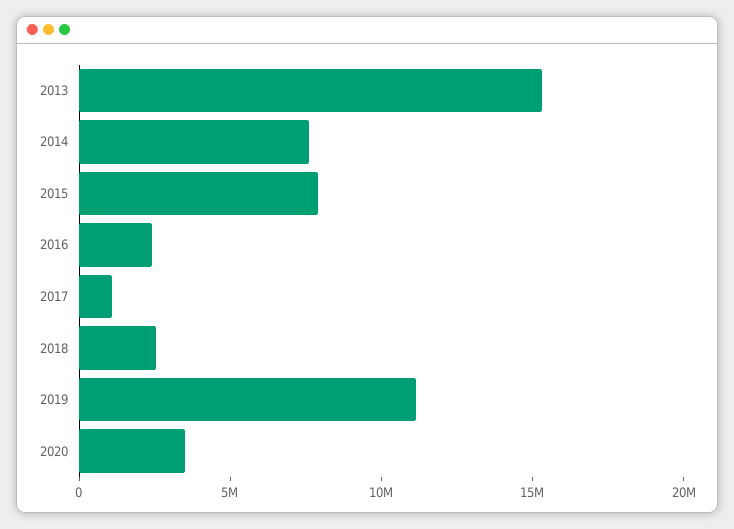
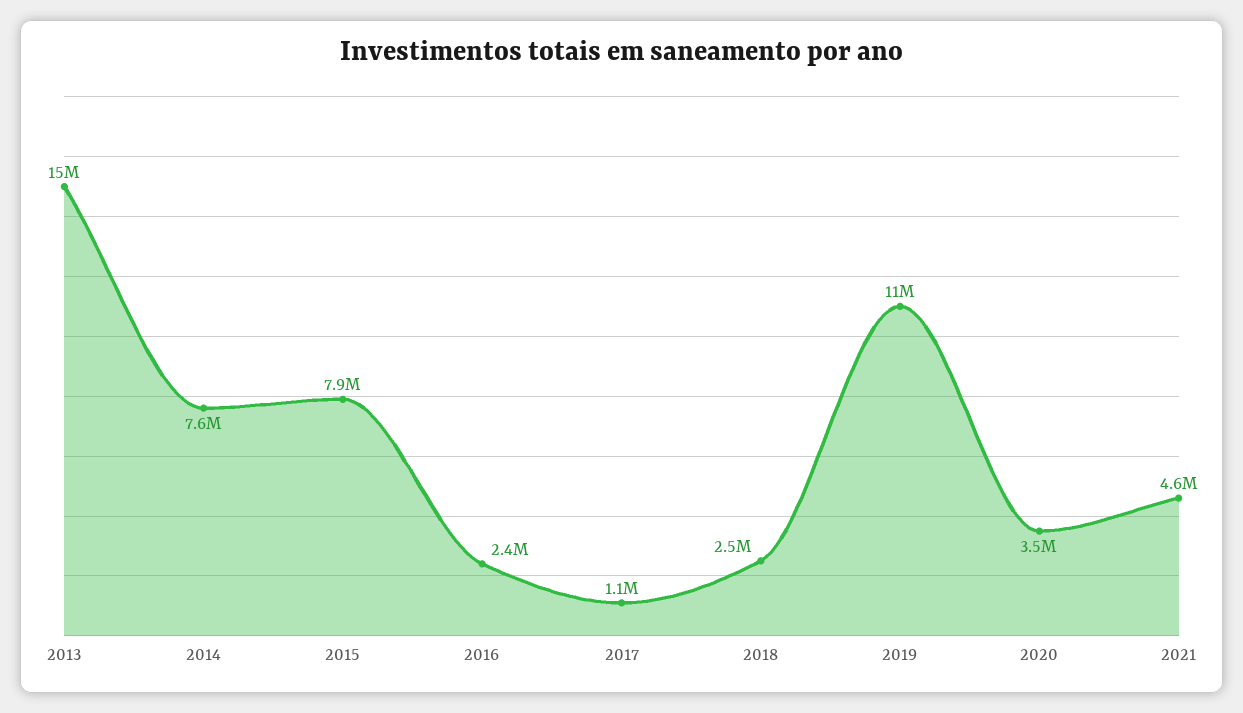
2021: none -> 4600000

